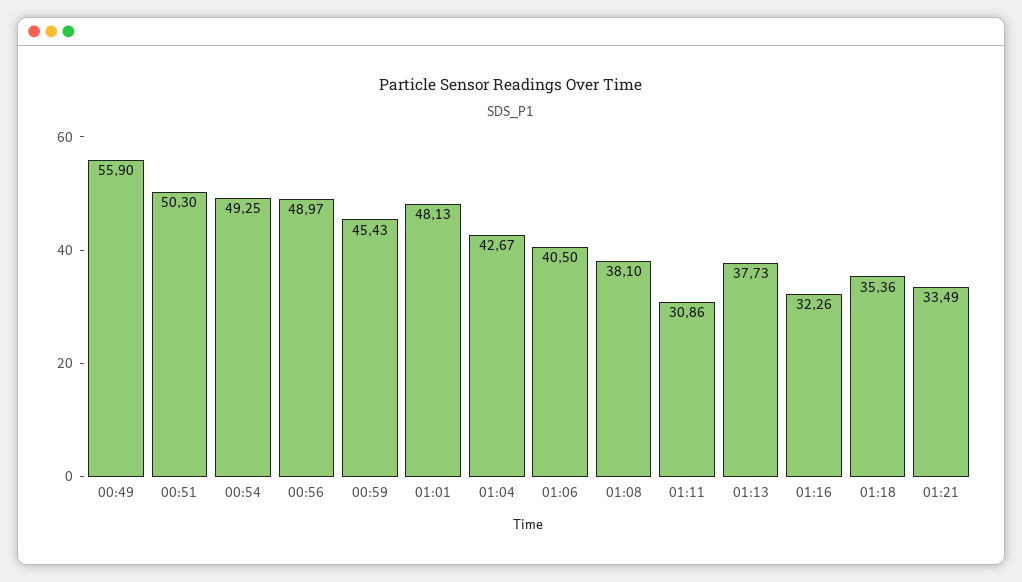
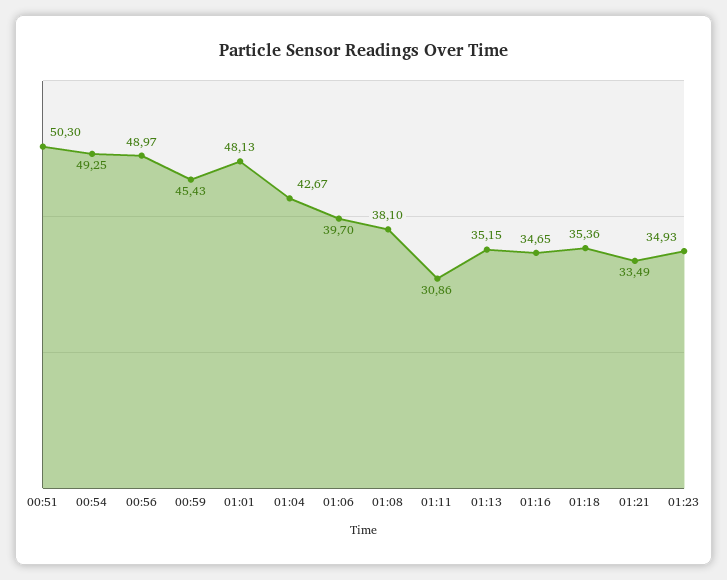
00:49: 55.9 -> none
01:06: 40.5 -> 39.7
01:13: 37.73 -> 35.15
01:16: 32.26 -> 34.65
01:23: none -> 34.93

